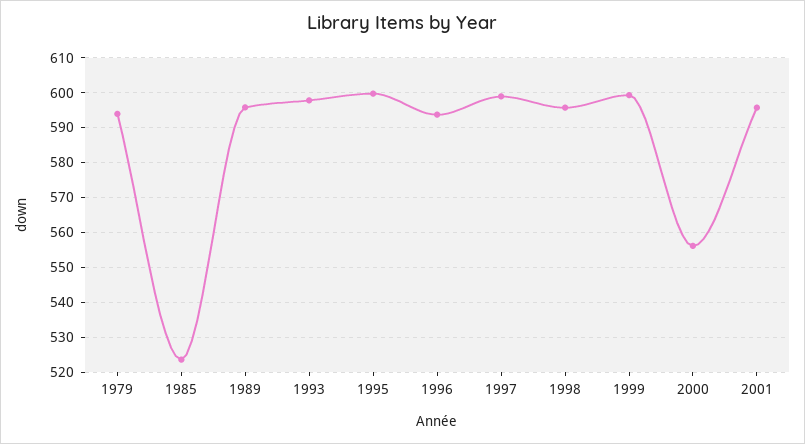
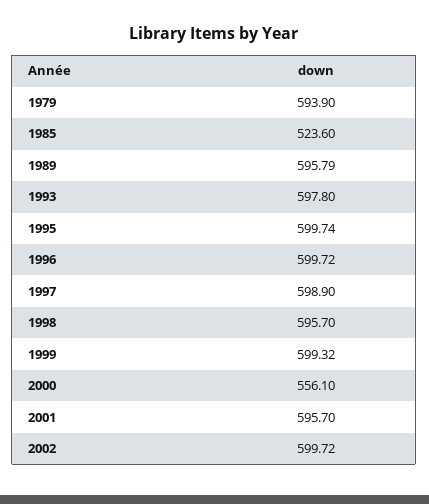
1996: 594 -> 599.72
2002: none -> 599.72

